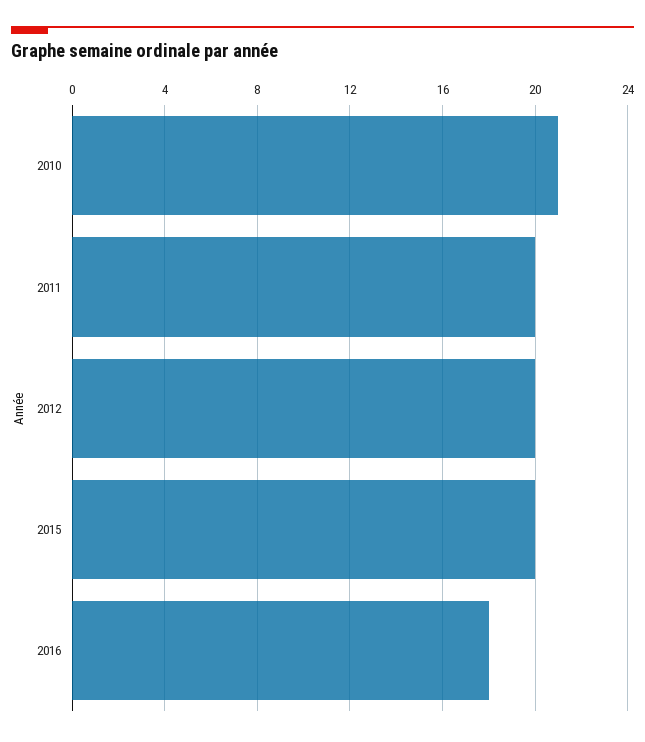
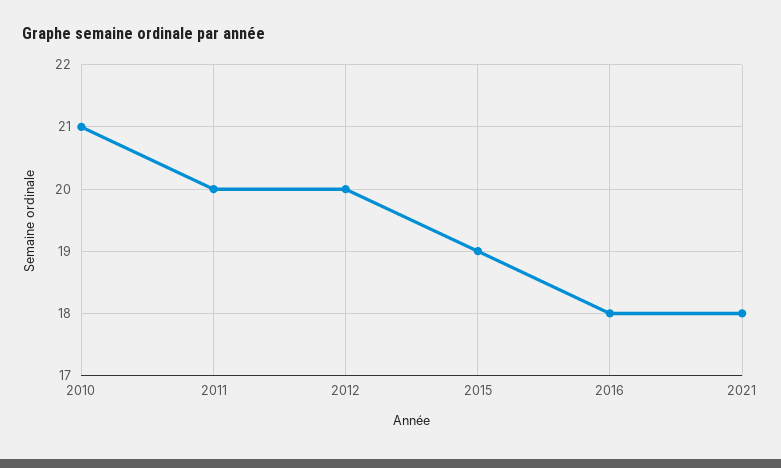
2015: 20 -> 19
2021: none -> 18

